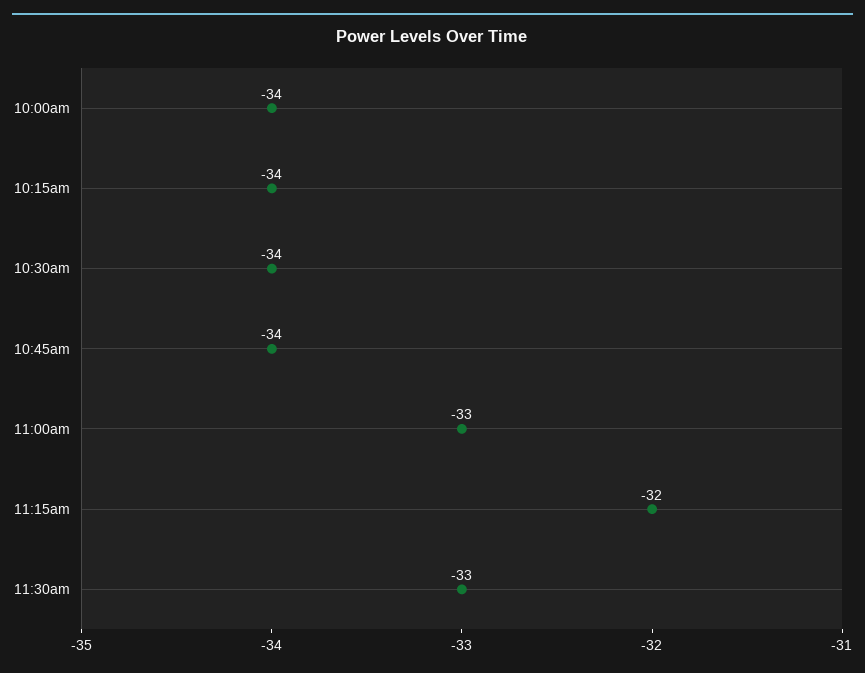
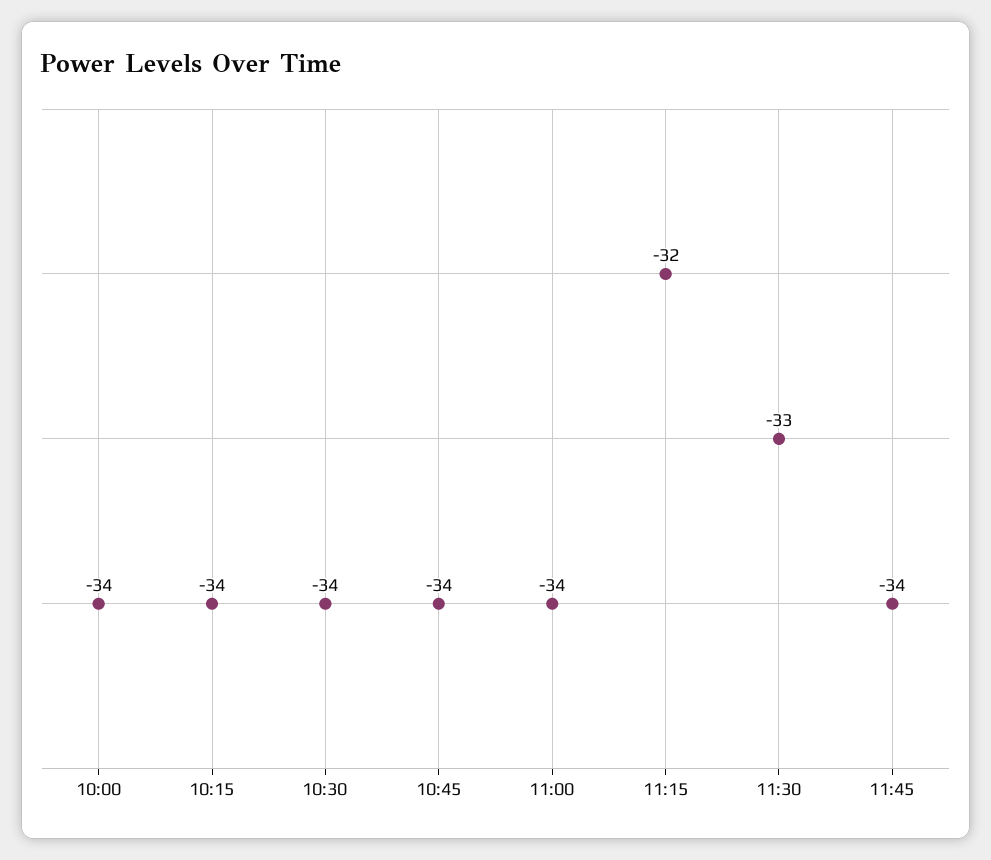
11:00am: -33 -> -34
11:45: none -> -34

